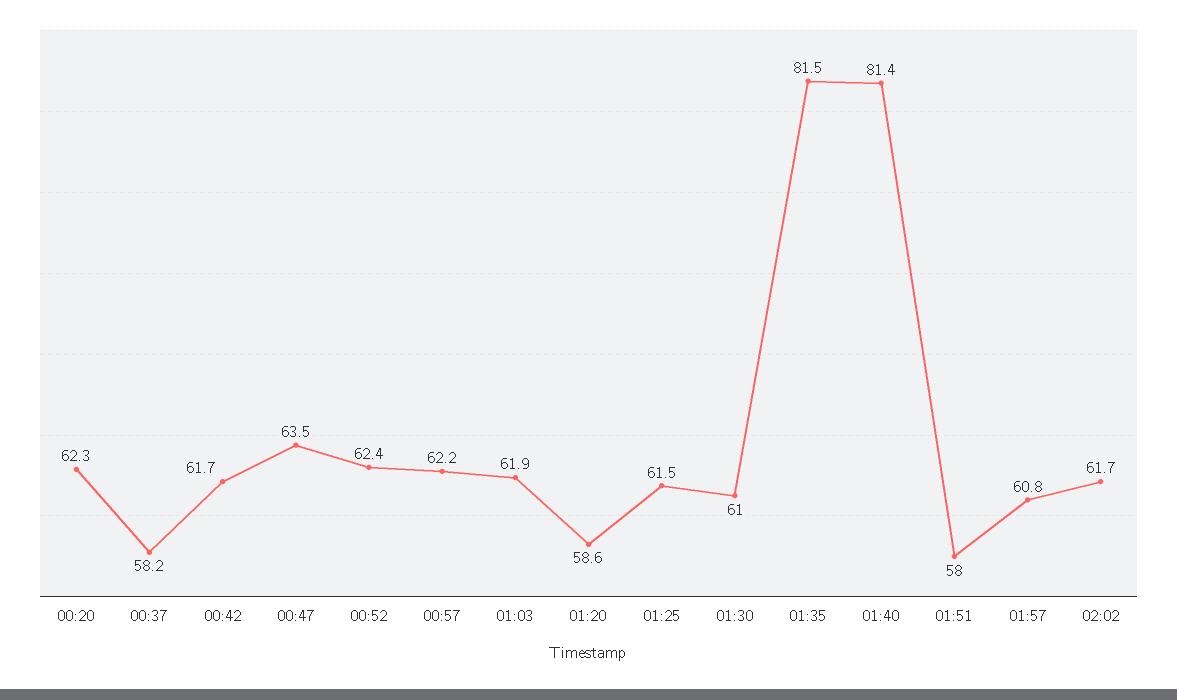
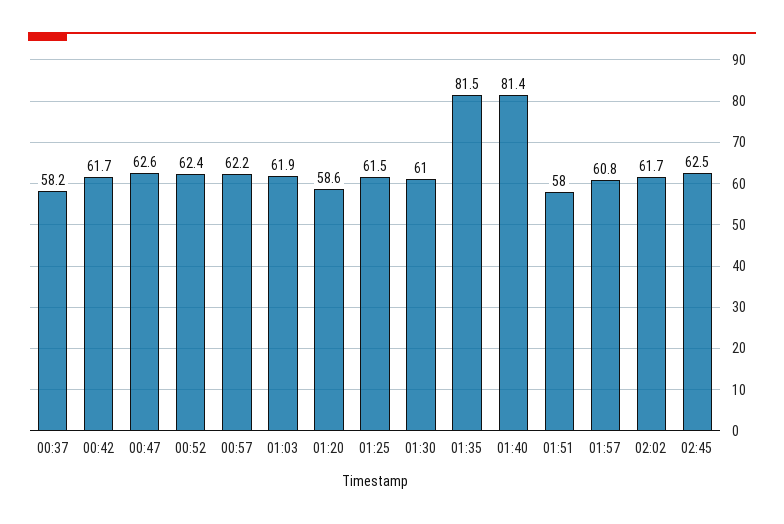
00:20: 62.3 -> none
00:47: 63.5 -> 62.6
02:45: none -> 62.5

